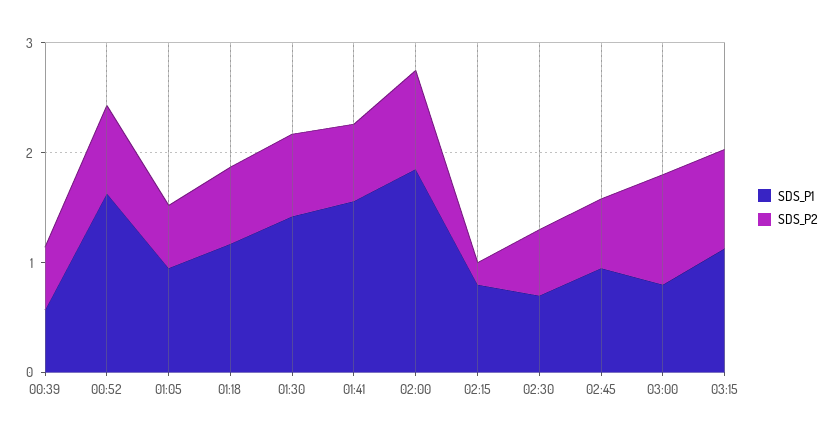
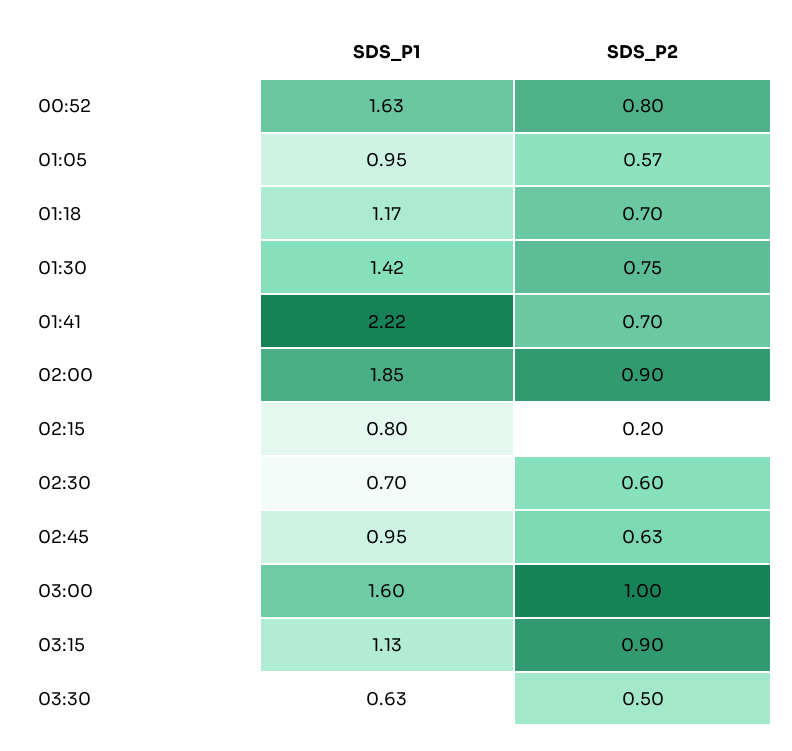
SDS_P1, 00:39: 0.6 -> none
SDS_P2, 00:39: 0.6 -> none
SDS_P1, 01:41: 1.6 -> 2.22
SDS_P1, 03:00: 0.8 -> 1.6
SDS_P1, 03:30: none -> 0.63
SDS_P2, 03:30: none -> 0.5

